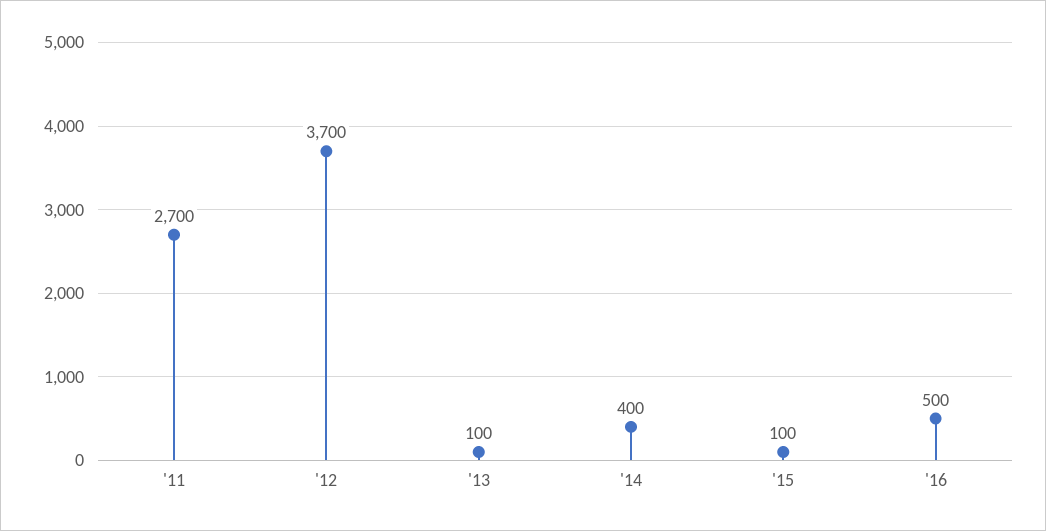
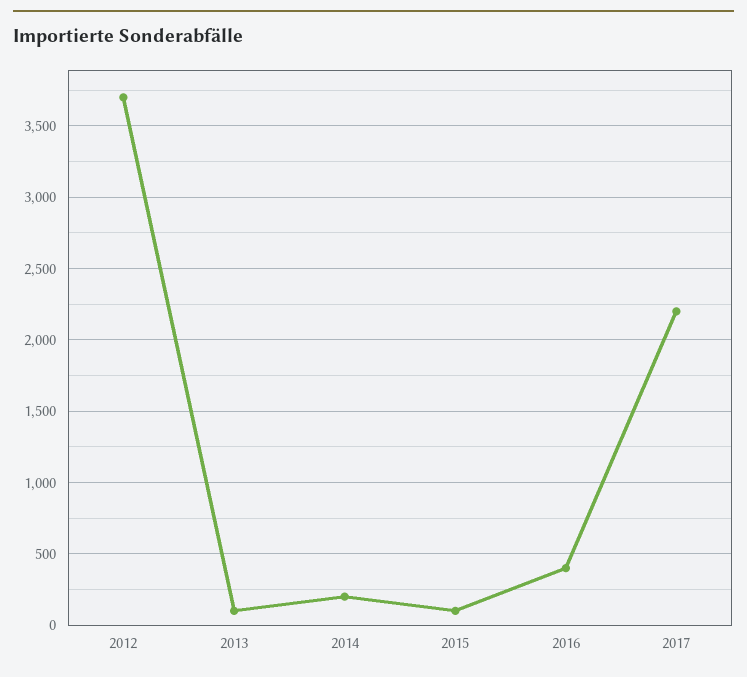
'11: 2700 -> none
'14: 400 -> 200
'16: 500 -> 400
2017: none -> 2200

